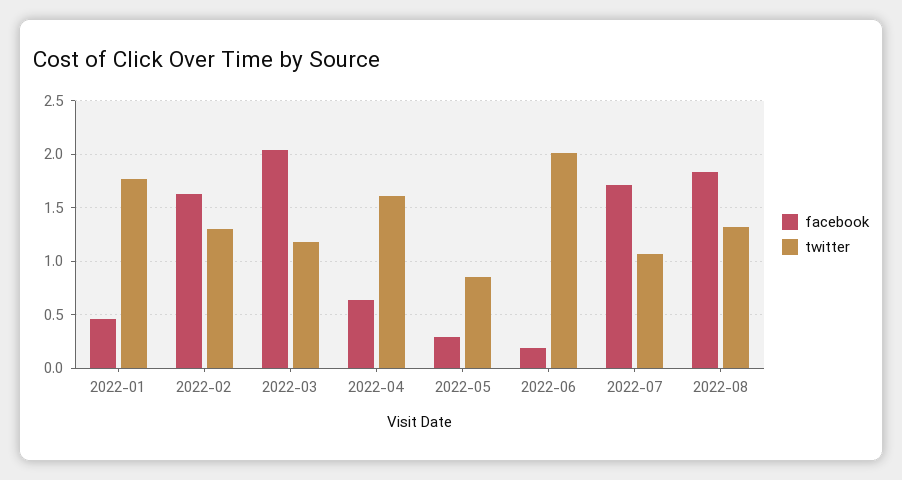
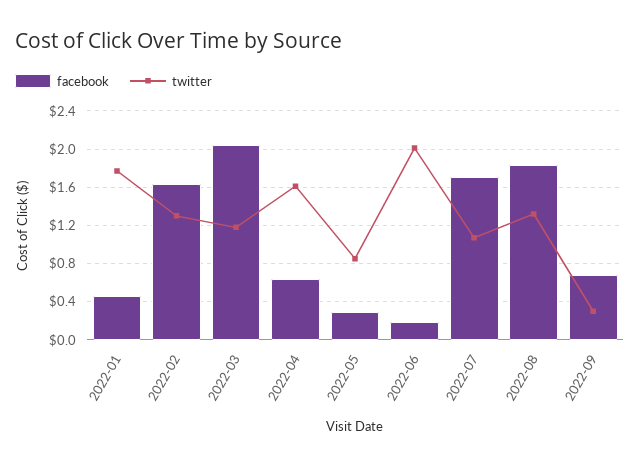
facebook, 2022-09: none -> 0.7
twitter, 2022-09: none -> 0.3

